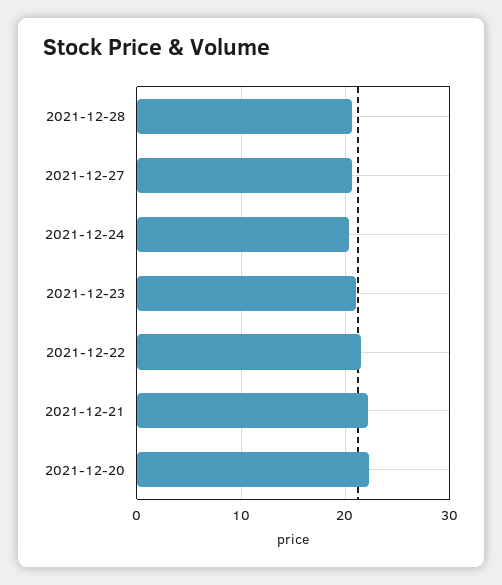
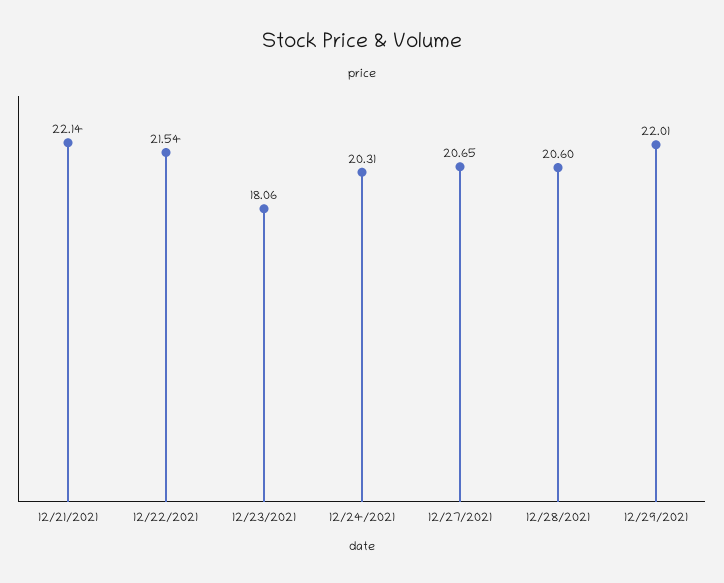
2021-12-23: 21 -> 18.06
2021-12-20: 22 -> none
12/29/2021: none -> 22.01

